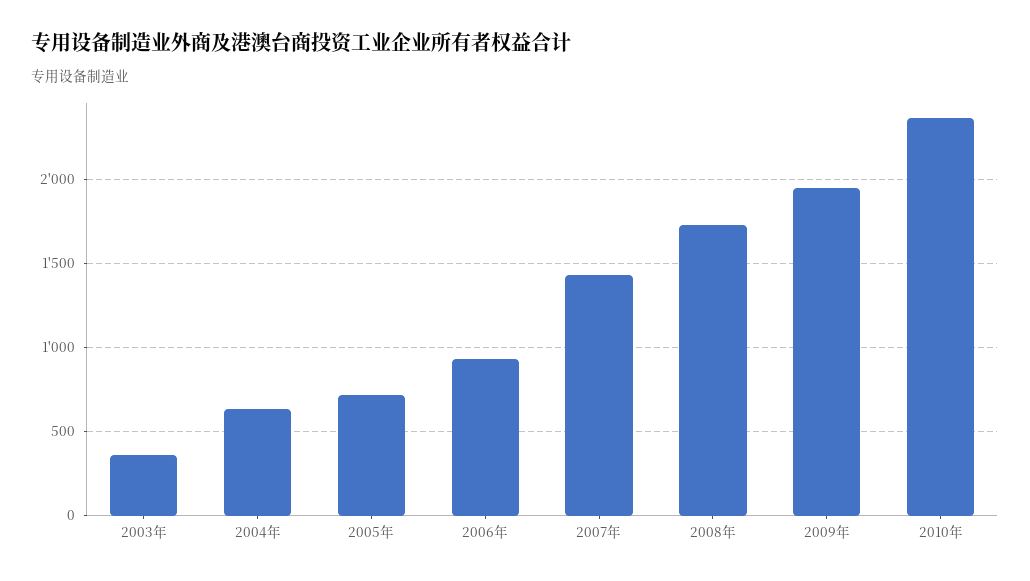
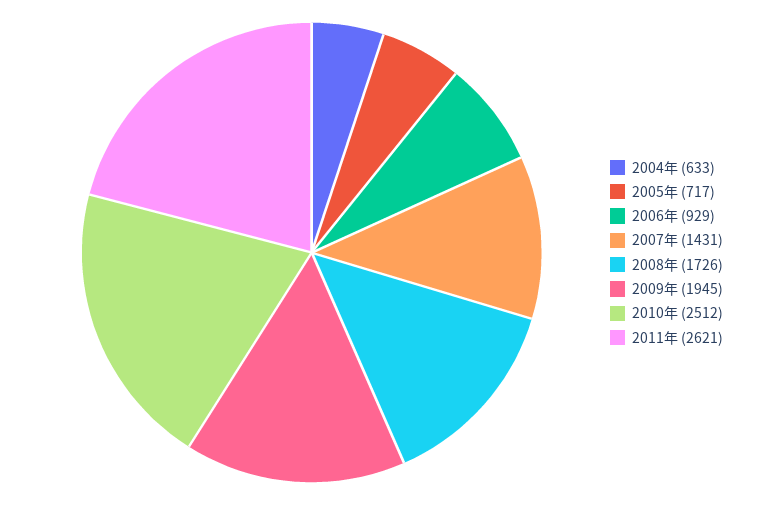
2003年: 350 -> none
2010年: 2350 -> 2512
2011年: none -> 2621

